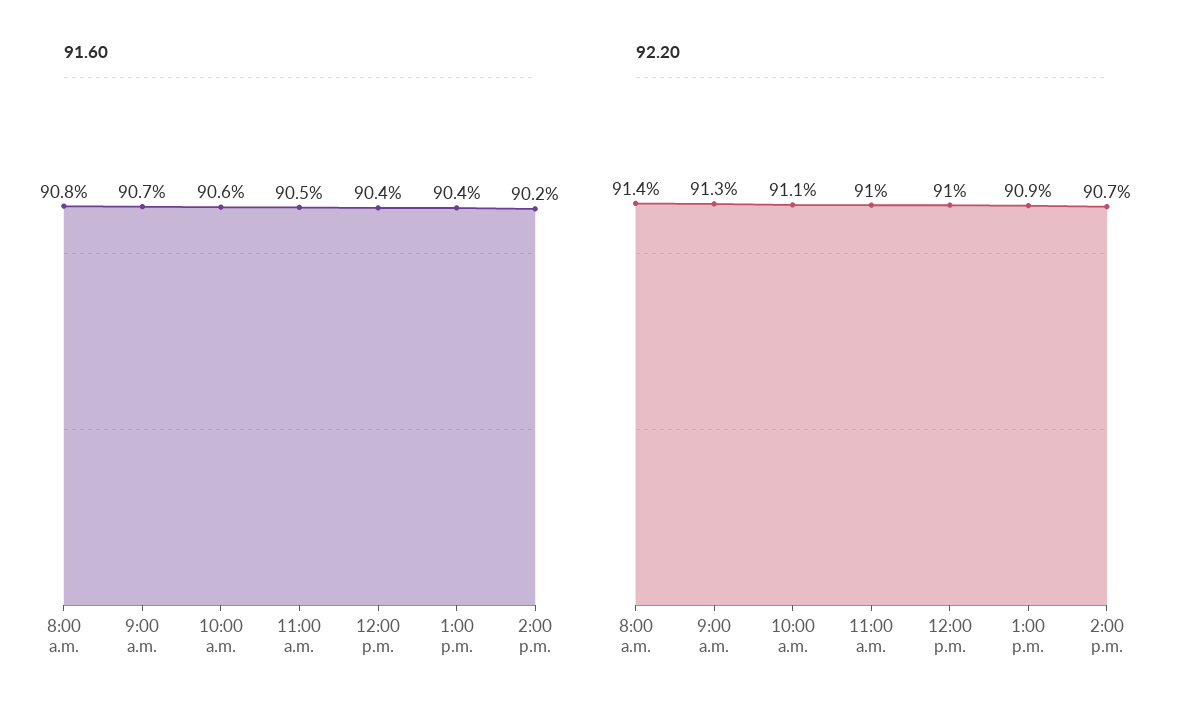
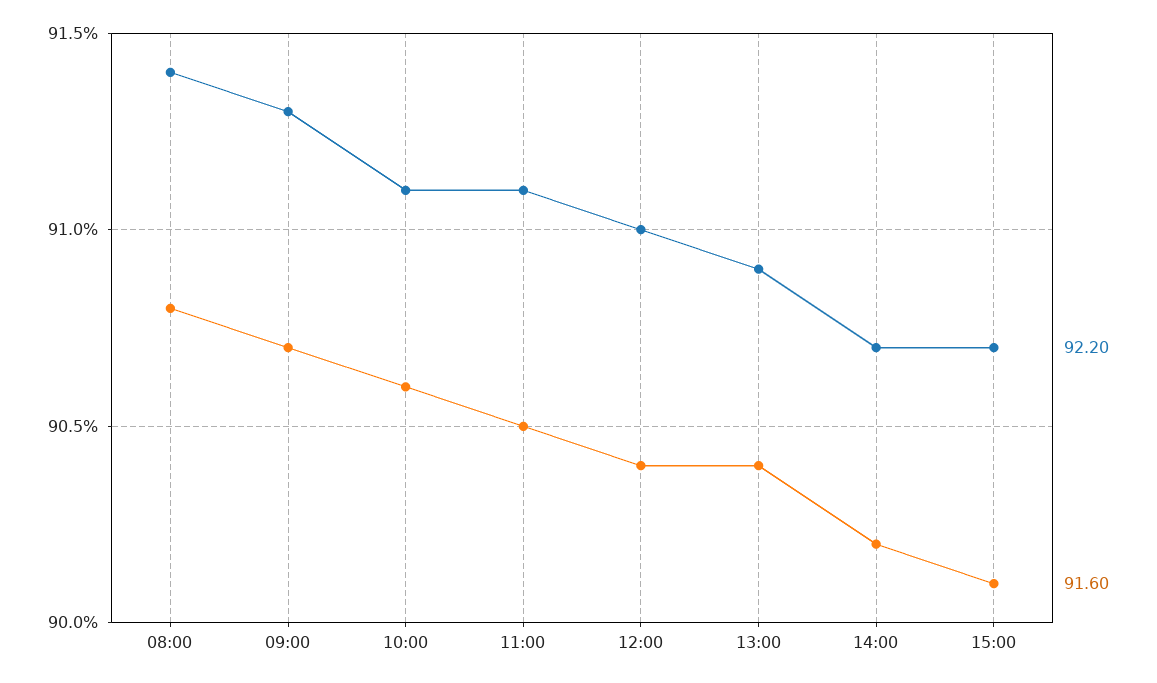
92.20, 11:00 a.m.: 91 -> 91.1
92.20, 15:00: none -> 90.7
91.60, 15:00: none -> 90.1

